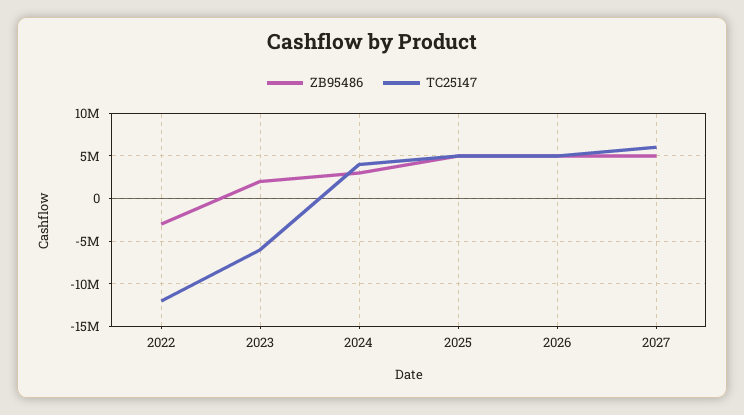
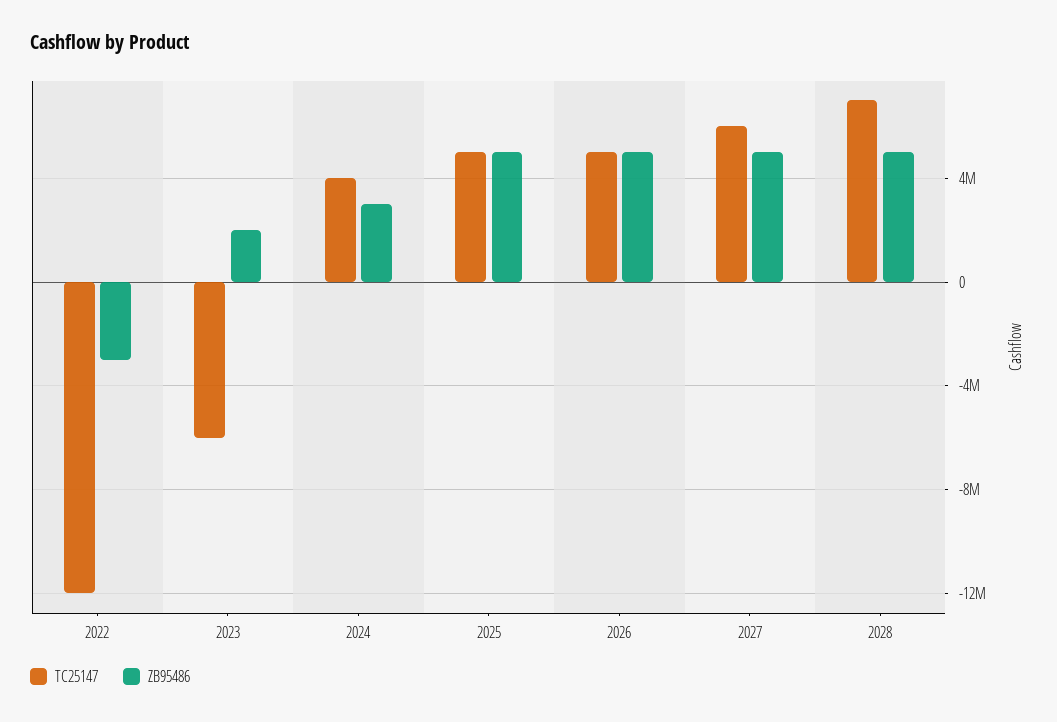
TC25147, 2028: none -> 7000000
ZB95486, 2028: none -> 5000000

